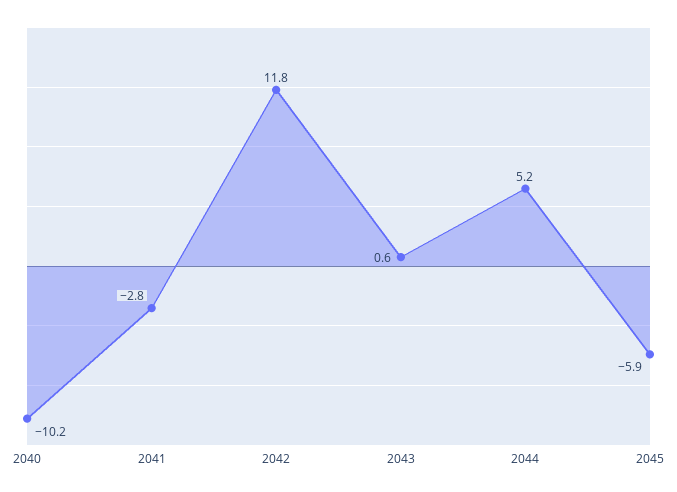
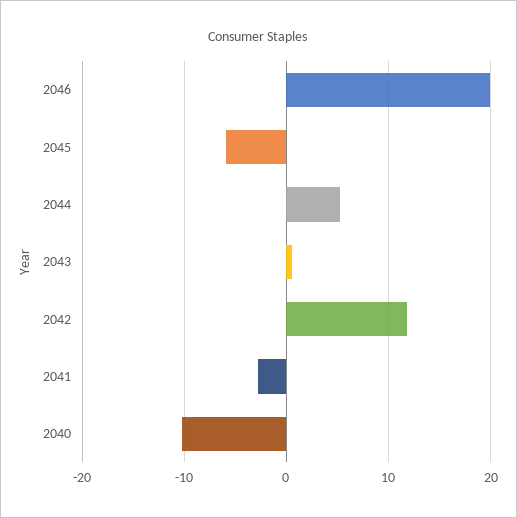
2046: none -> 20

